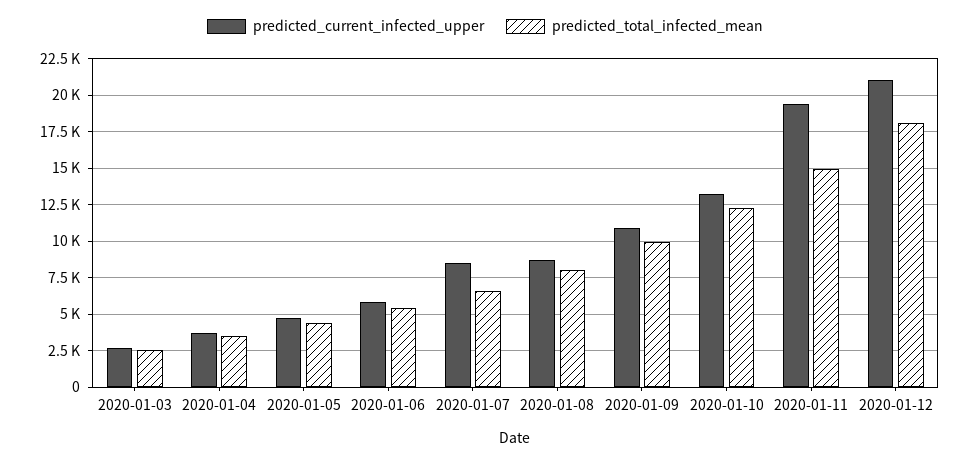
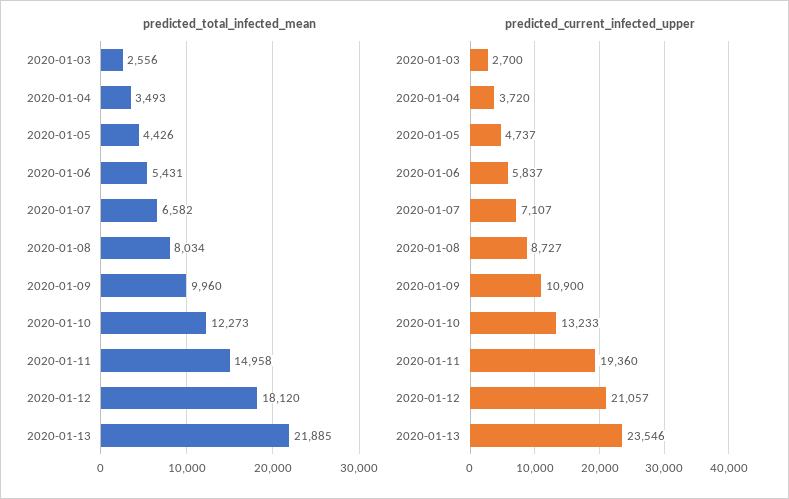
predicted_current_infected_upper, 2020-01-07: 8500 -> 7107
predicted_total_infected_mean, 2020-01-13: none -> 21885
predicted_current_infected_upper, 2020-01-13: none -> 23546

